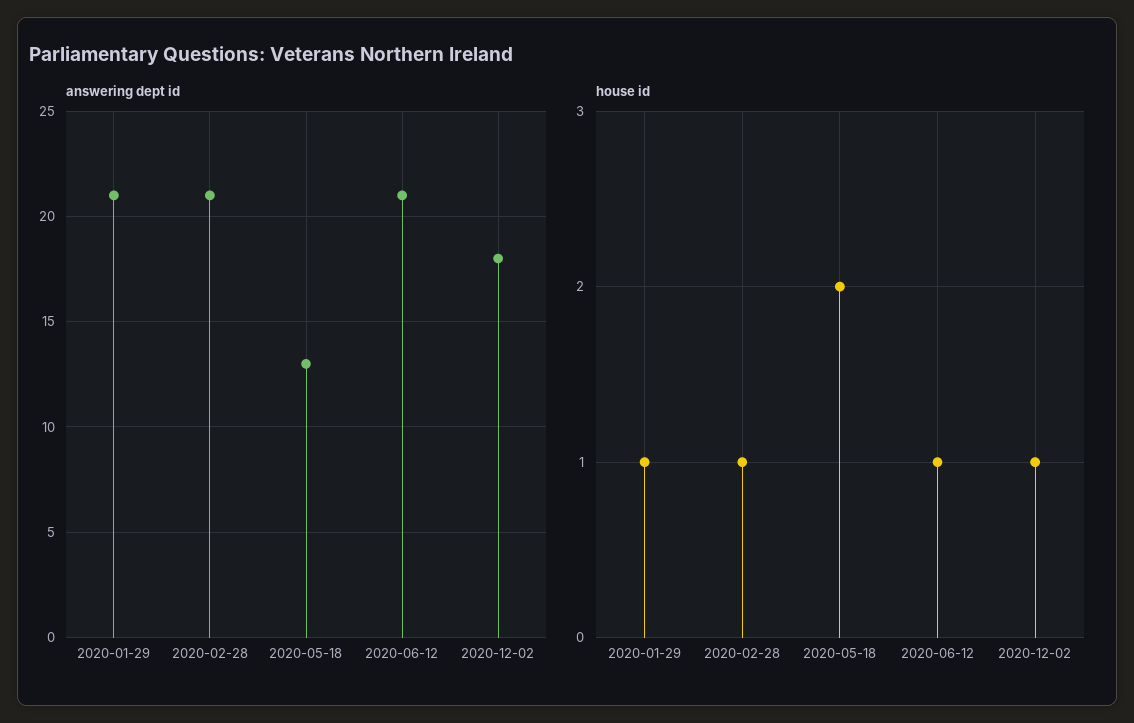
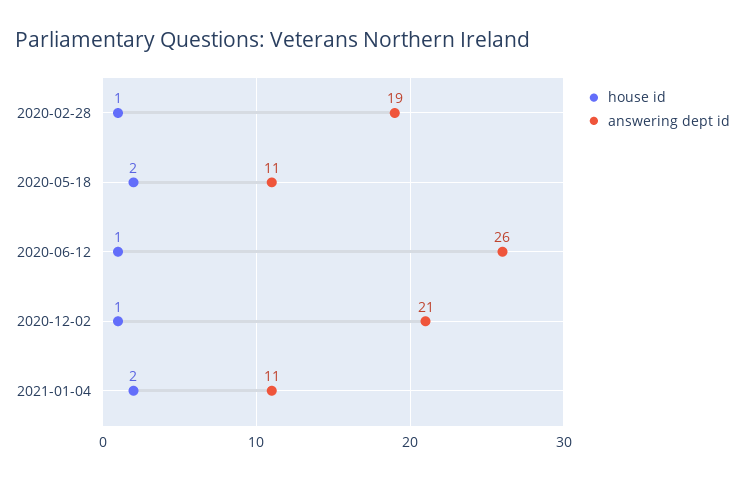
answering dept id, 2020-01-29: 21 -> none
answering dept id, 2020-02-28: 21 -> 19
answering dept id, 2020-05-18: 13 -> 11
answering dept id, 2020-06-12: 21 -> 26
answering dept id, 2020-12-02: 18 -> 21
house id, 2020-01-29: 1 -> none
house id, 2021-01-04: none -> 2
answering dept id, 2021-01-04: none -> 11

